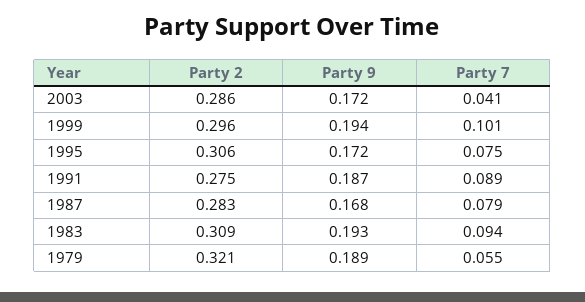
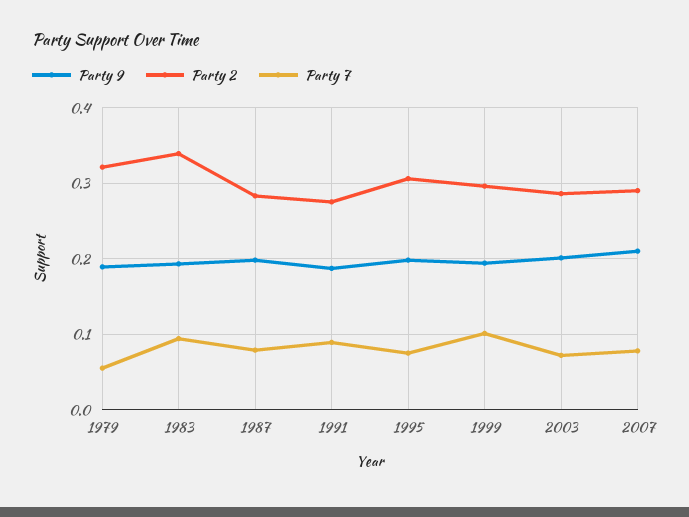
Party 9, 2003: 0.172 -> 0.2
Party 7, 2003: 0.041 -> 0.07
Party 9, 1995: 0.172 -> 0.2
Party 9, 1987: 0.168 -> 0.2
Party 2, 1983: 0.309 -> 0.34
Party 9, 2007: none -> 0.21
Party 2, 2007: none -> 0.29
Party 7, 2007: none -> 0.08

